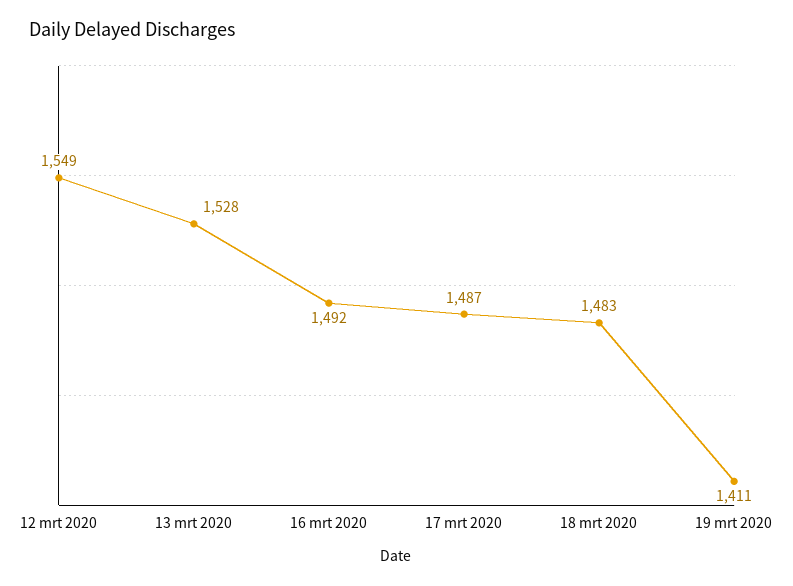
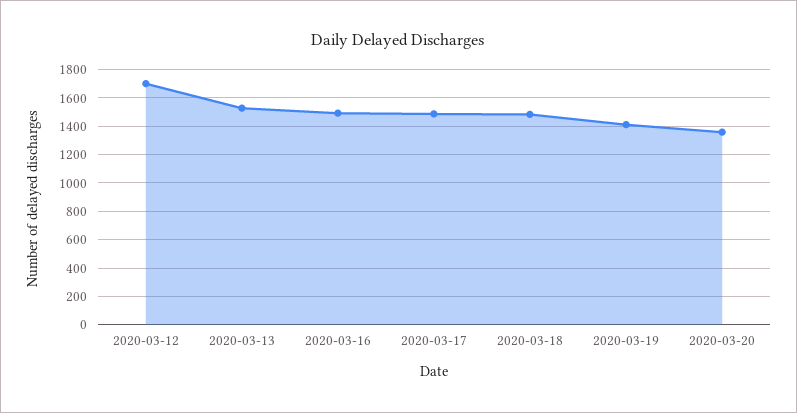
12 mrt 2020: 1549 -> 1700
2020-03-20: none -> 1350

